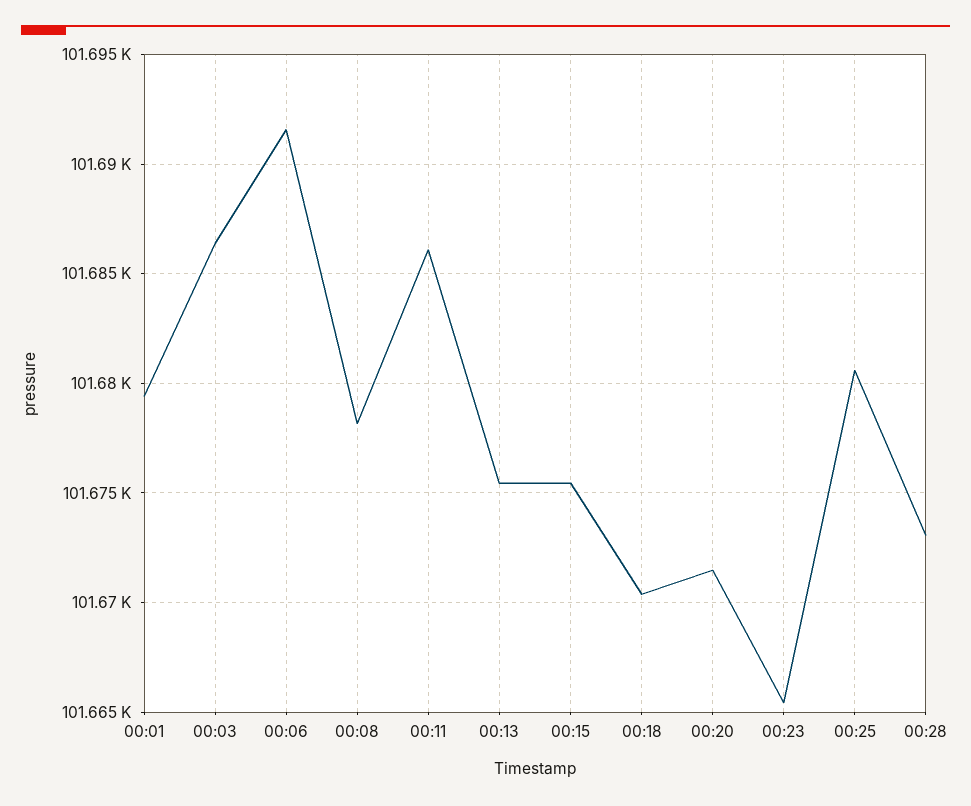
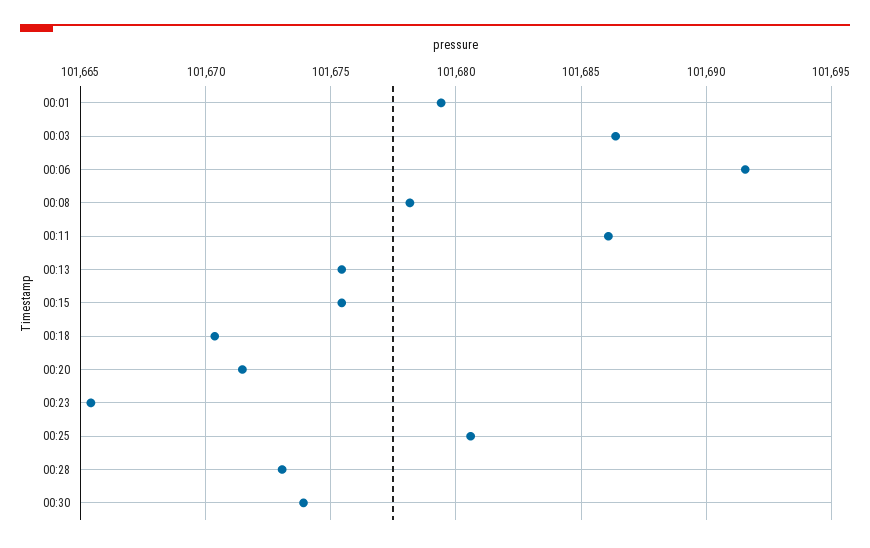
00:30: none -> 101674

